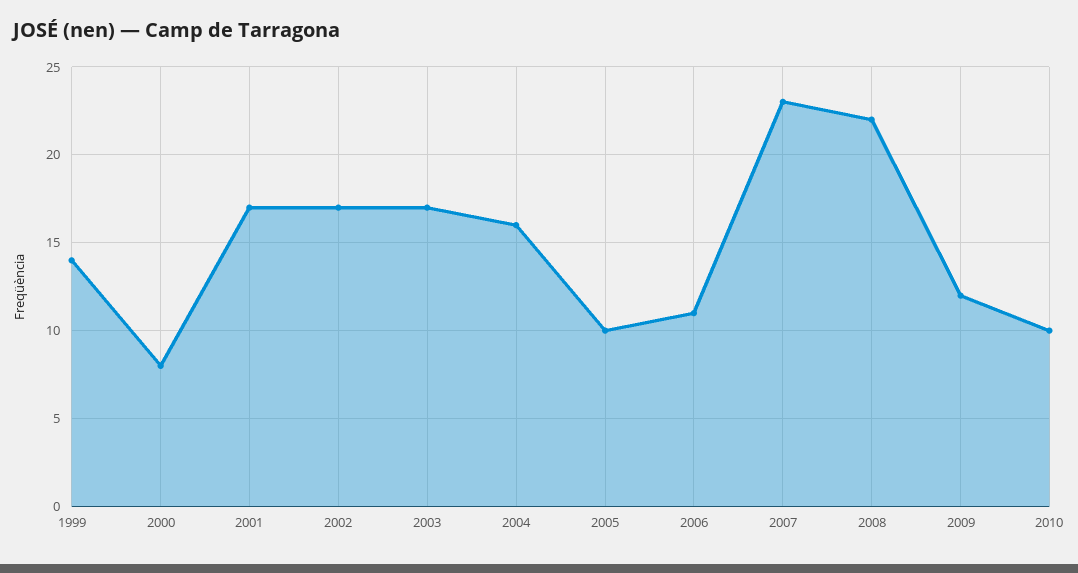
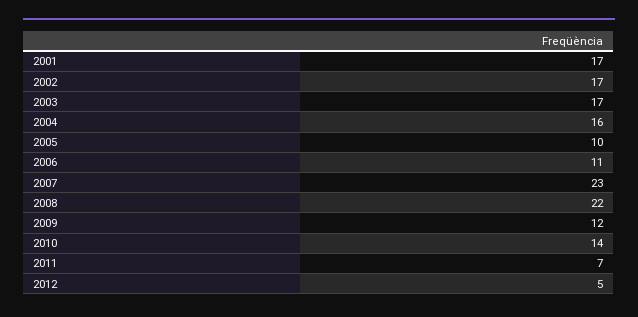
1999: 14 -> none
2000: 8 -> none
2010: 10 -> 14
2011: none -> 7
2012: none -> 5

